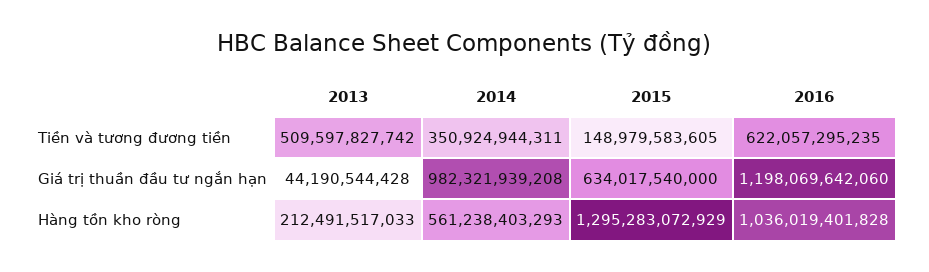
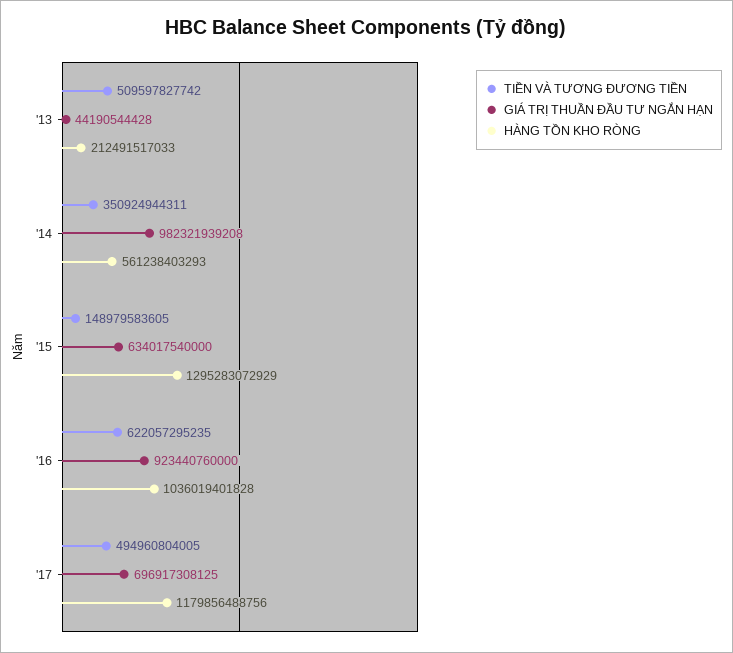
Giá trị thuần đầu tư ngắn hạn, 2016: 1198069642060 -> 923440760000
Tiền và tương đương tiền, '17: none -> 494960804005
Giá trị thuần đầu tư ngắn hạn, '17: none -> 696917308125
Hàng tồn kho ròng, '17: none -> 1179856488756

